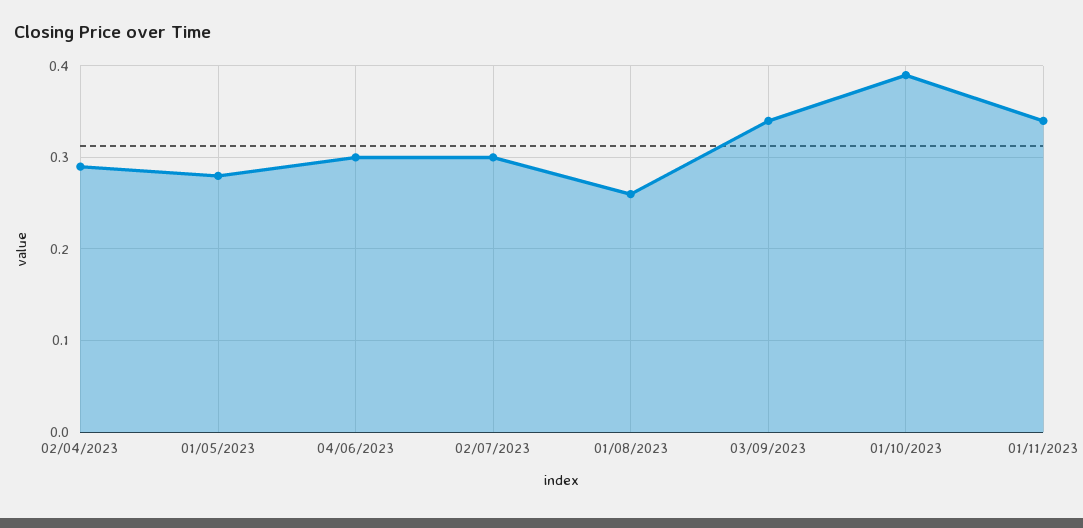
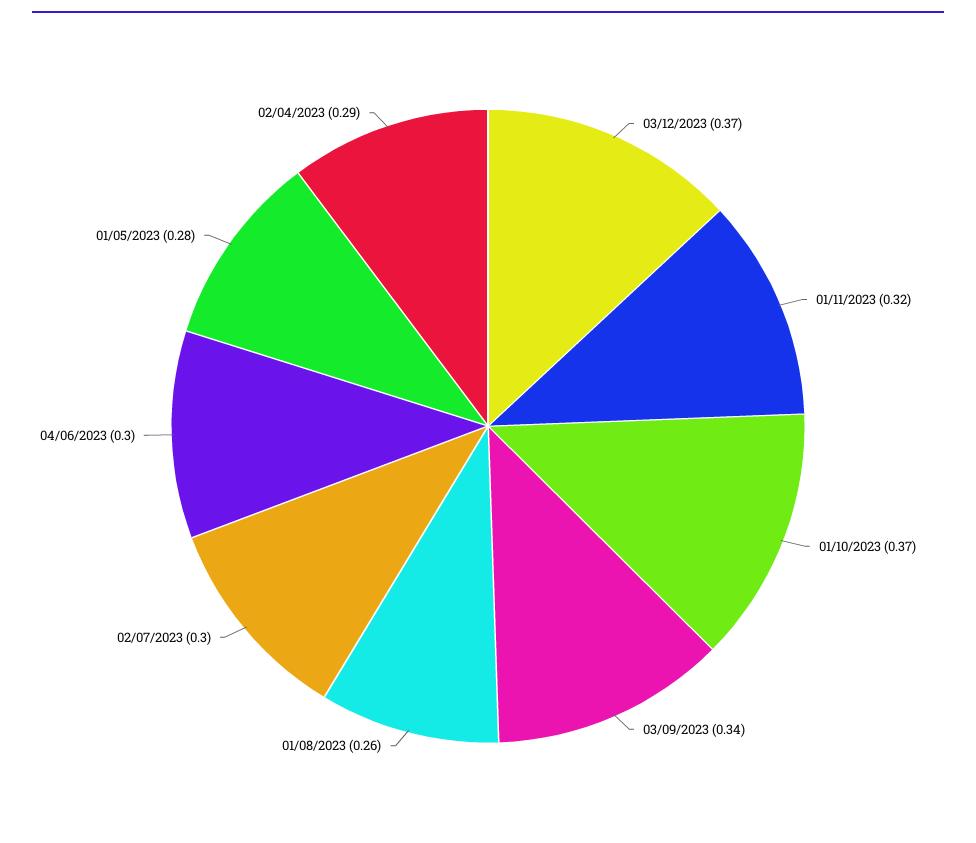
01/10/2023: 0.39 -> 0.37
01/11/2023: 0.34 -> 0.32
03/12/2023: none -> 0.37

